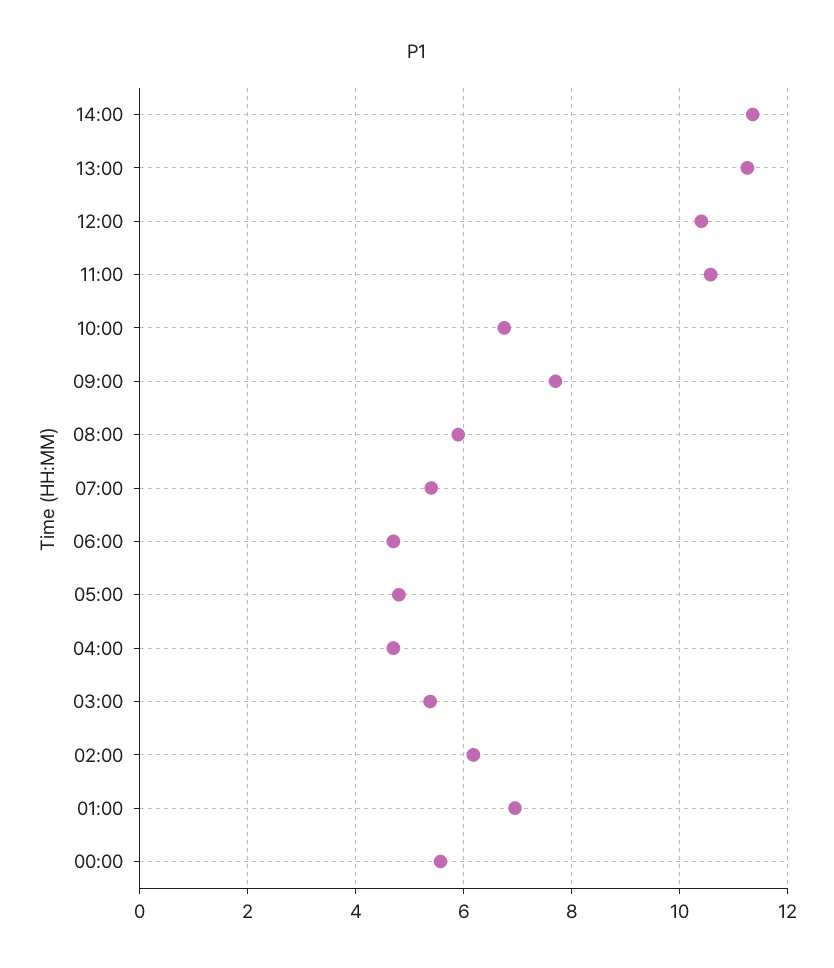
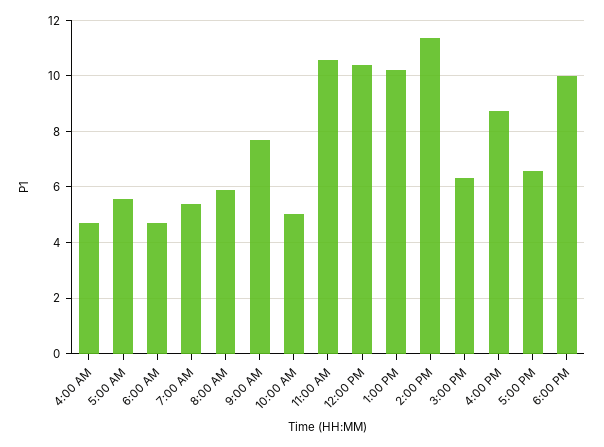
13:00: 11.2 -> 10.25
10:00: 6.8 -> 5
05:00: 4.8 -> 5.5
03:00: 5.4 -> none
02:00: 6.2 -> none
01:00: 7 -> none
00:00: 5.6 -> none
3:00 PM: none -> 6.25
4:00 PM: none -> 8.75
5:00 PM: none -> 6.5
6:00 PM: none -> 10

